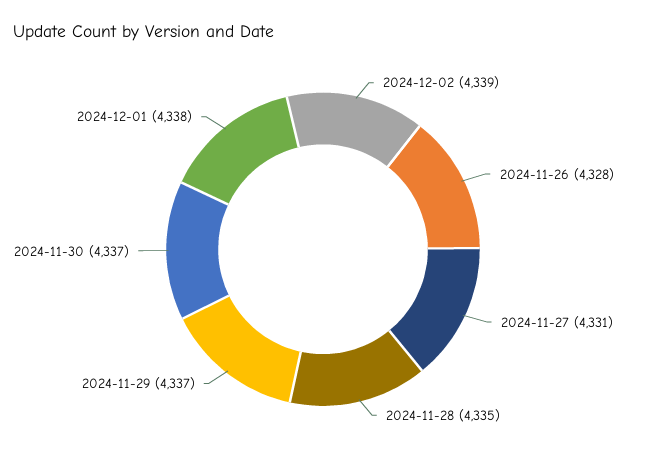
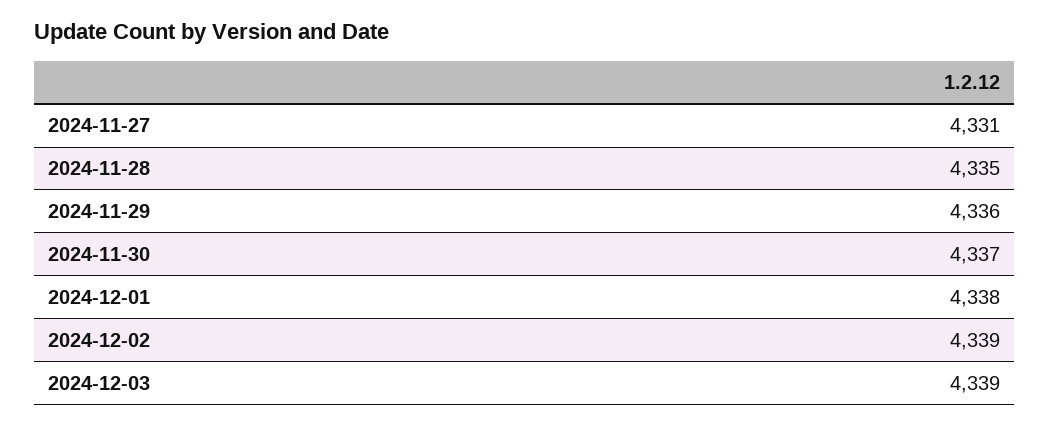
2024-11-26: 4328 -> none
2024-11-29: 4337 -> 4336
2024-12-03: none -> 4339

